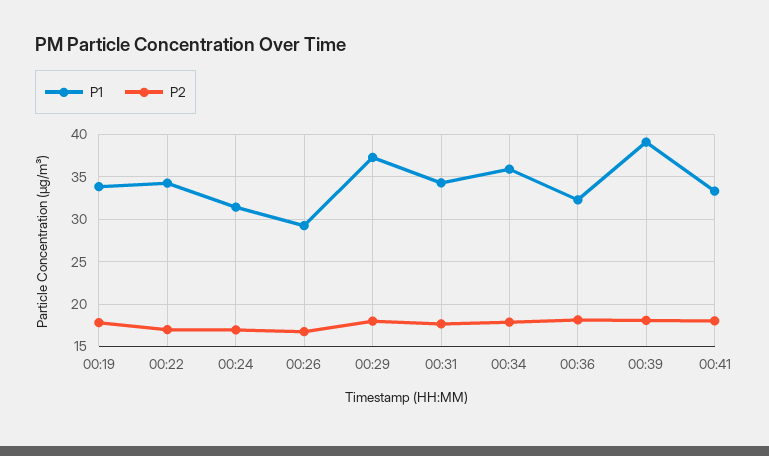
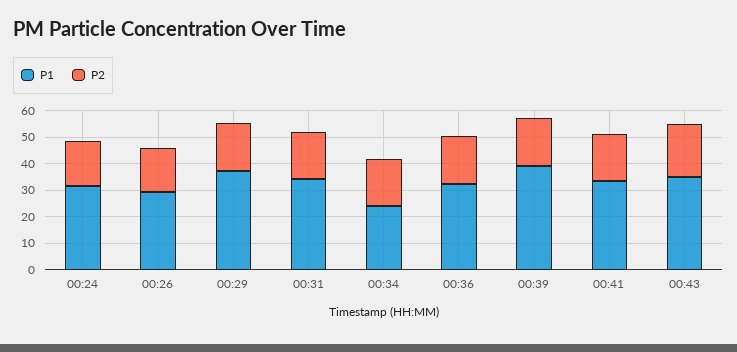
P1, 00:19: 34 -> none
P2, 00:19: 18 -> none
P1, 00:22: 34 -> none
P2, 00:22: 17 -> none
P1, 00:34: 36 -> 25
P1, 00:43: none -> 35
P2, 00:43: none -> 20

